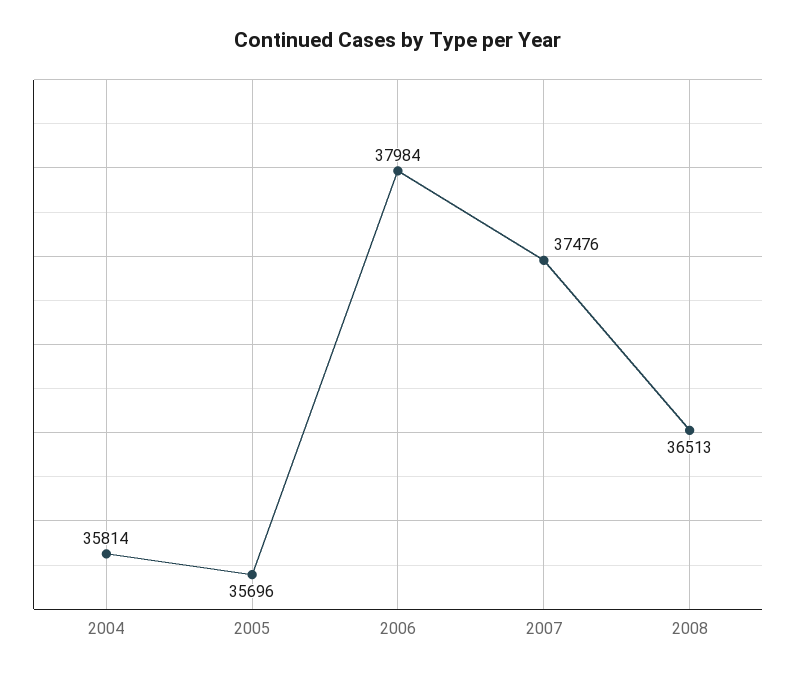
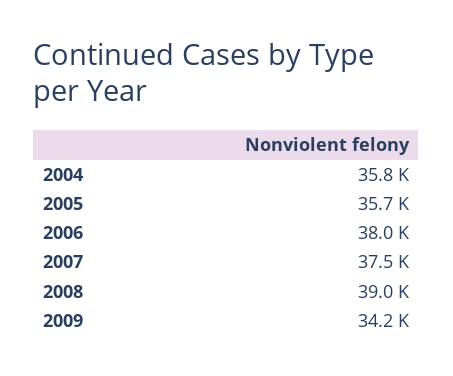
2008: 36513 -> 39000
2009: none -> 34200

